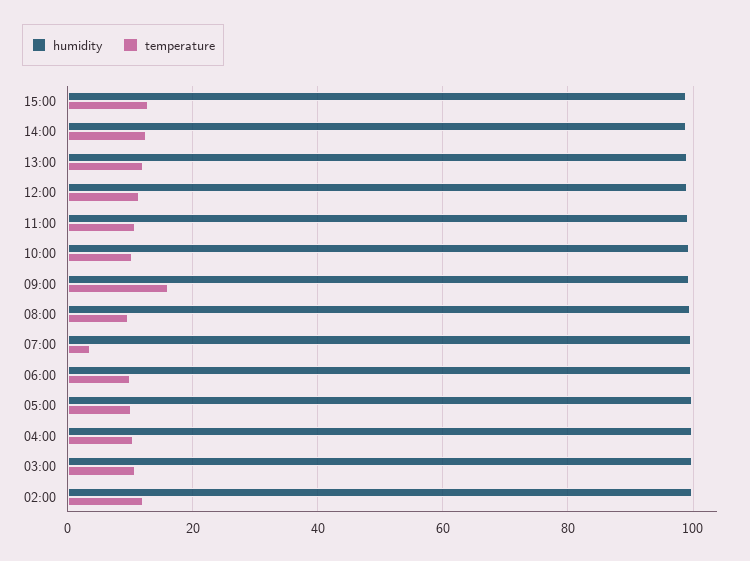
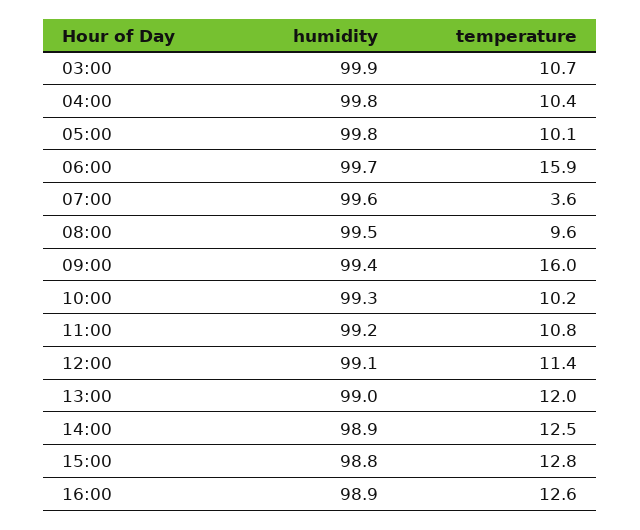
temperature, 06:00: 10 -> 15.9
humidity, 02:00: 100 -> none
temperature, 02:00: 12 -> none
humidity, 16:00: none -> 98.9
temperature, 16:00: none -> 12.6

